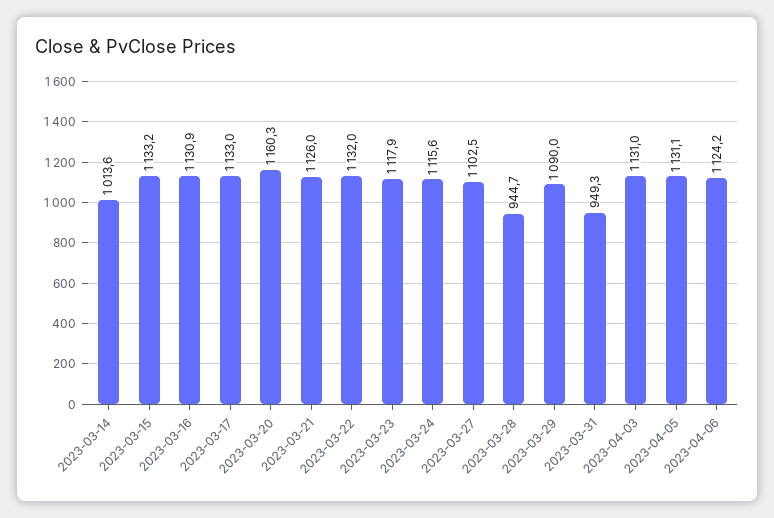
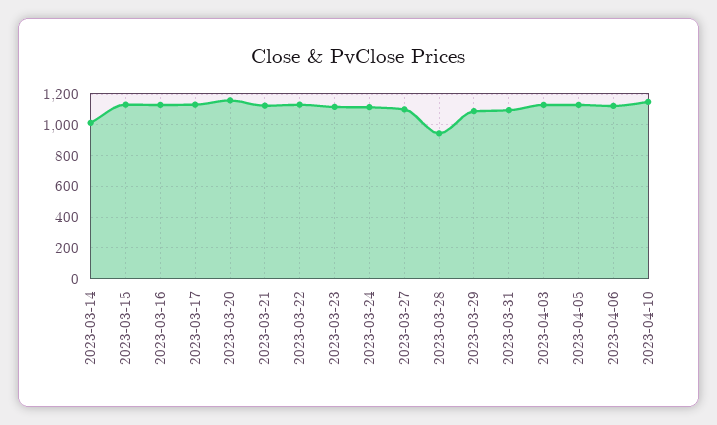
2023-03-31: 949.3 -> 1100
2023-04-10: none -> 1150

